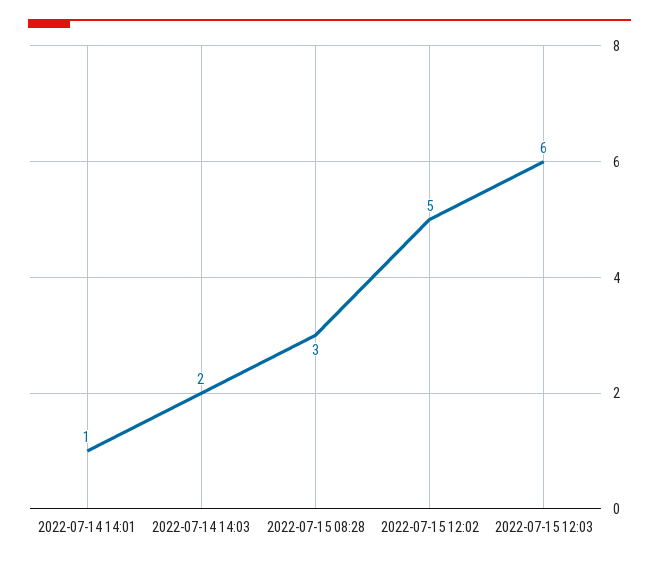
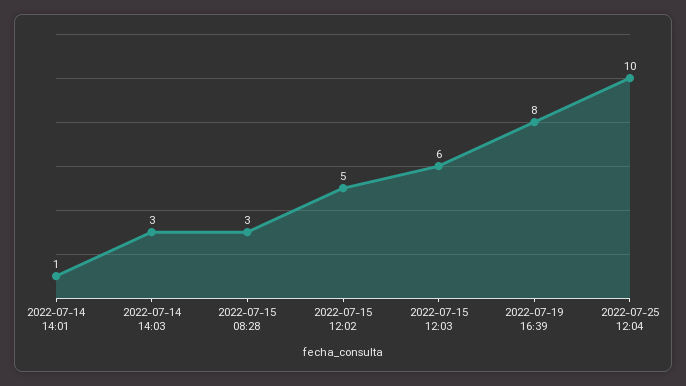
2022-07-14 14:03: 2 -> 3
2022-07-19 16:39: none -> 8
2022-07-25 12:04: none -> 10

